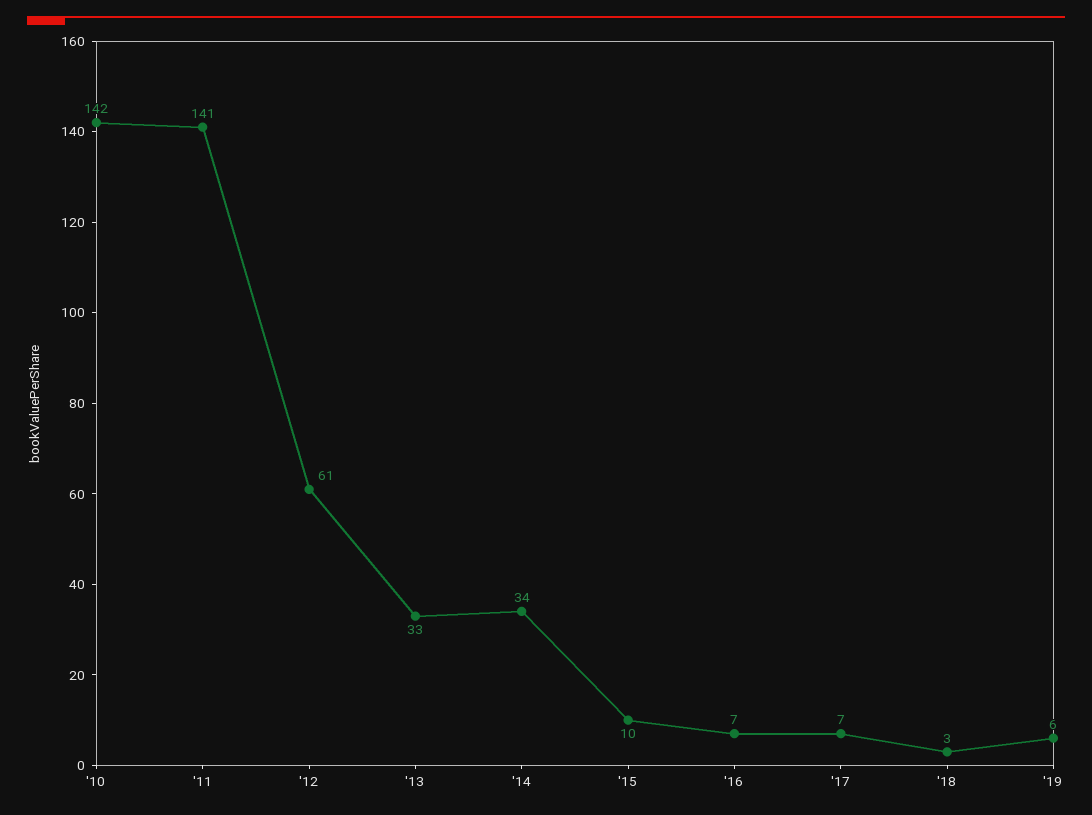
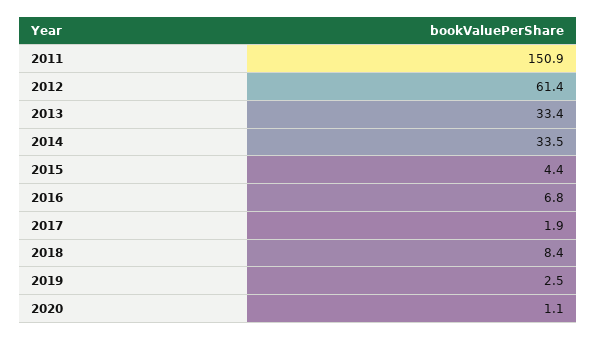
'10: 142 -> none
'11: 141 -> 150.9
'15: 10 -> 4.4
'17: 7 -> 1.9
'18: 3 -> 8.4
'19: 6 -> 2.5
2020: none -> 1.1

